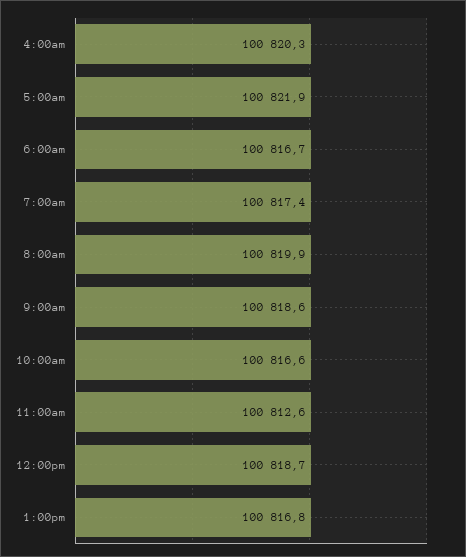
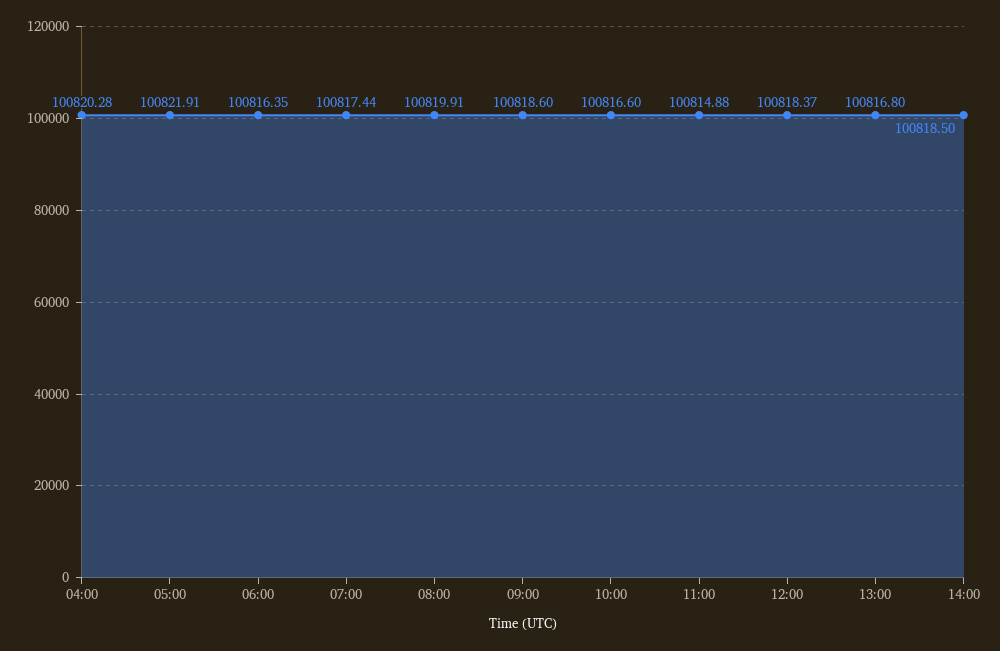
6:00am: 100816.7 -> 100816.35
11:00am: 100812.6 -> 100814.88
12:00pm: 100818.7 -> 100818.37
14:00: none -> 100818.5

